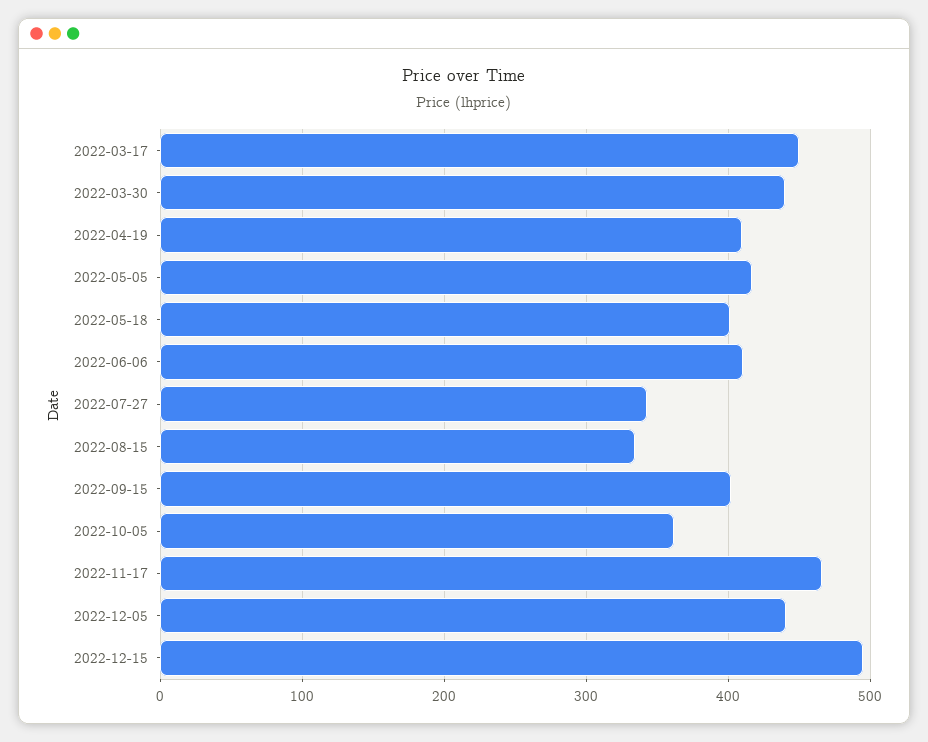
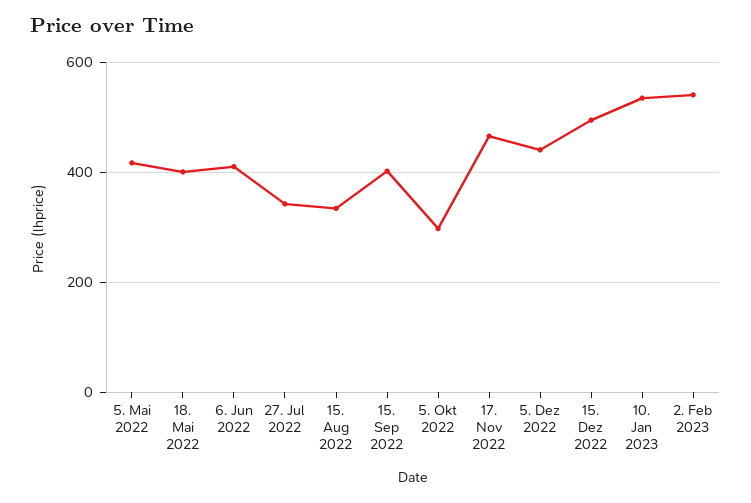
2022-03-17: 450 -> none
2022-03-30: 440 -> none
2022-04-19: 410 -> none
2022-10-05: 360 -> 300
10. Jan 2023: none -> 540
2. Feb 2023: none -> 540

